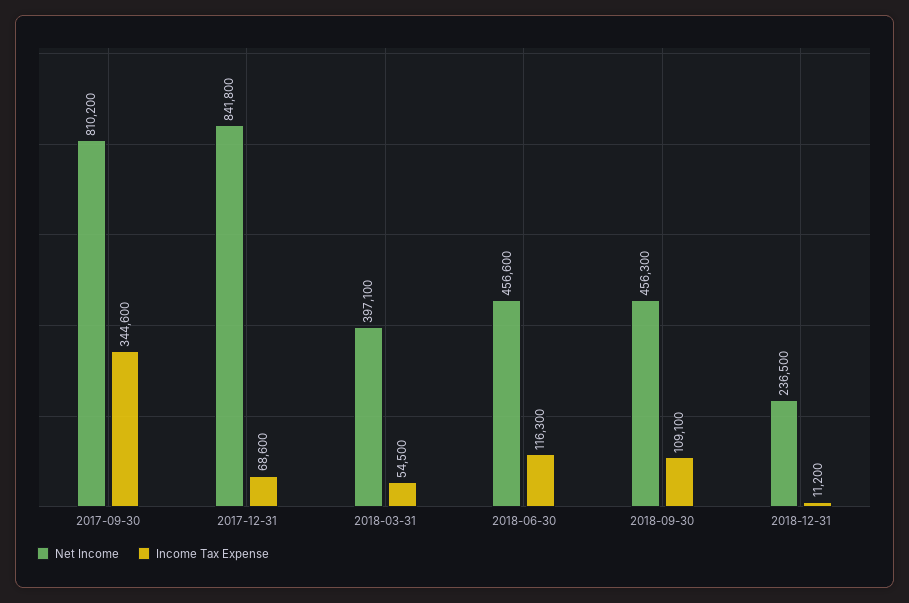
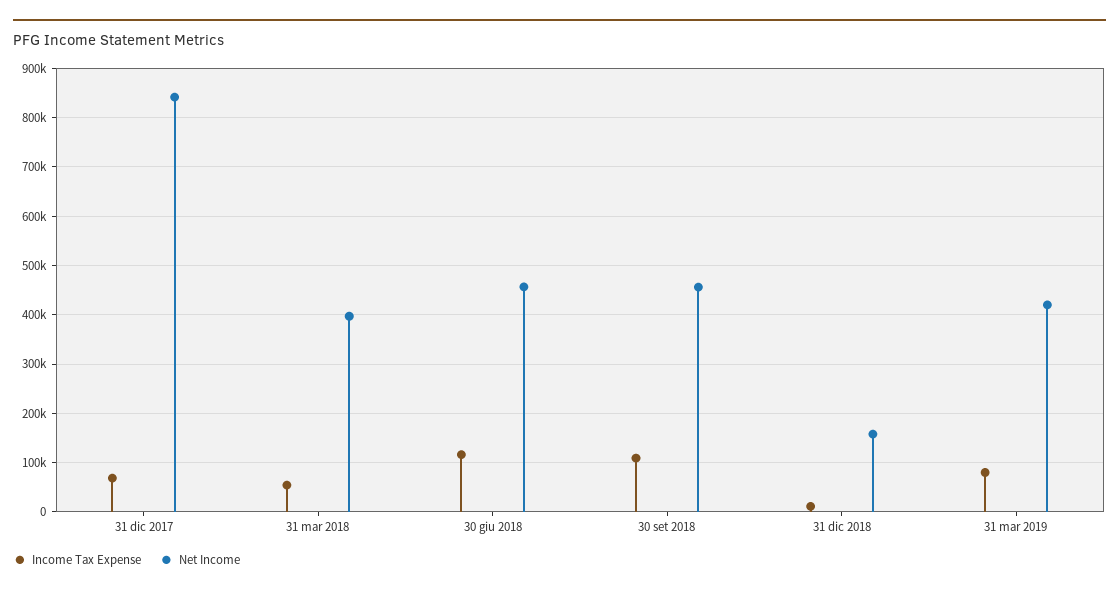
Net Income, 2017-09-30: 810200 -> none
Income Tax Expense, 2017-09-30: 344600 -> none
Net Income, 2018-12-31: 236500 -> 160000
Income Tax Expense, 31 mar 2019: none -> 80000
Net Income, 31 mar 2019: none -> 420000

